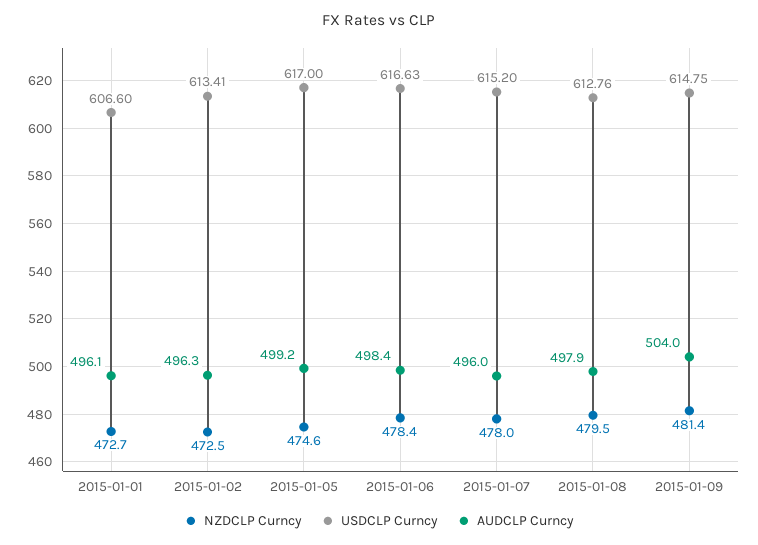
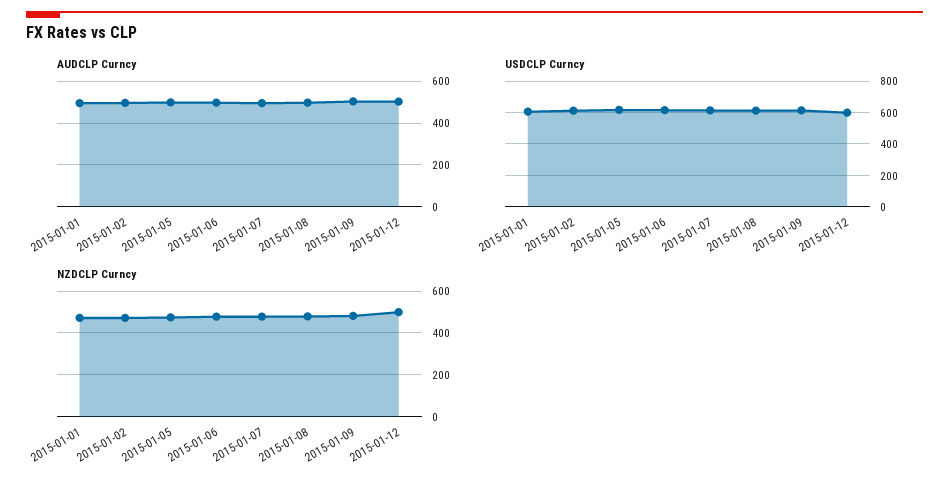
AUDCLP Curncy, 2015-01-12: none -> 500
USDCLP Curncy, 2015-01-12: none -> 600
NZDCLP Curncy, 2015-01-12: none -> 500

